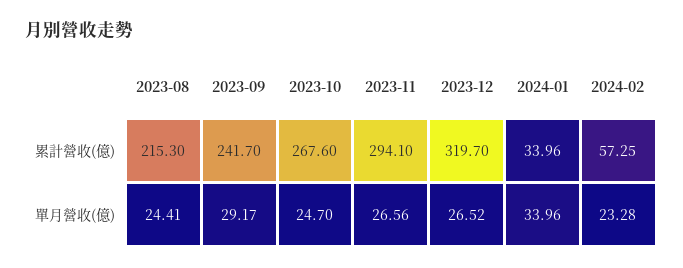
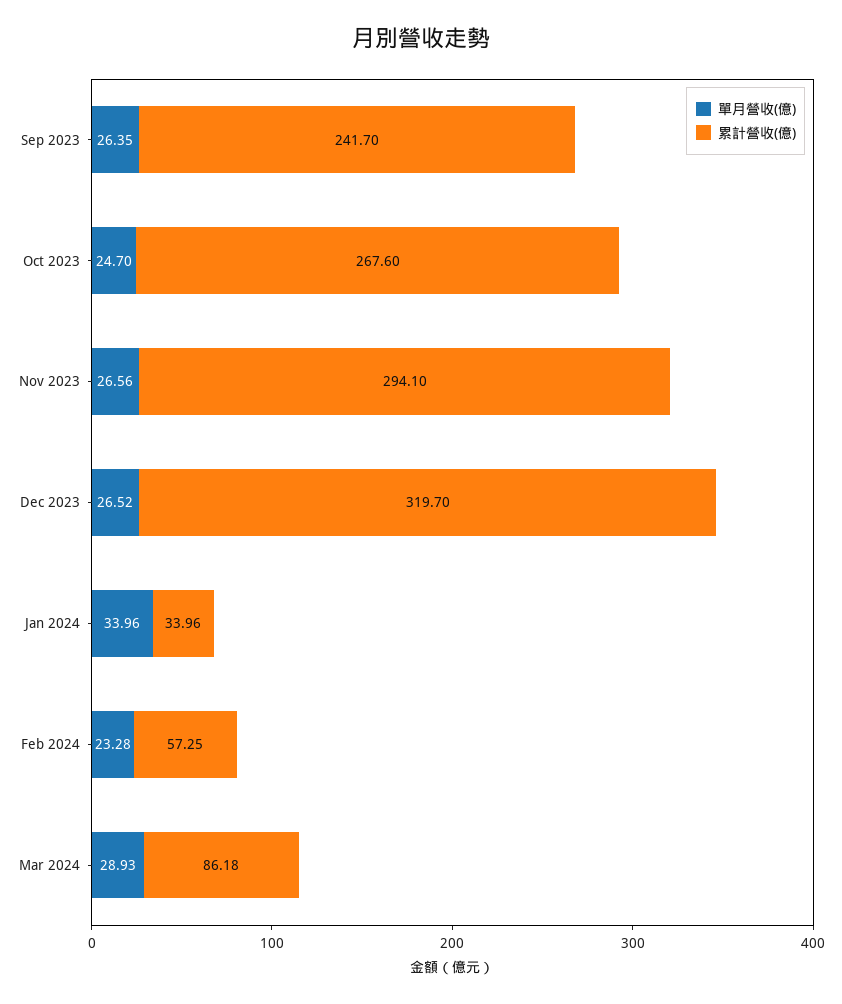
累計營收(億), 2023-08: 215.3 -> none
單月營收(億), 2023-08: 24.41 -> none
單月營收(億), 2023-09: 29.17 -> 26.35
單月營收(億), Mar 2024: none -> 28.93
累計營收(億), Mar 2024: none -> 86.18

